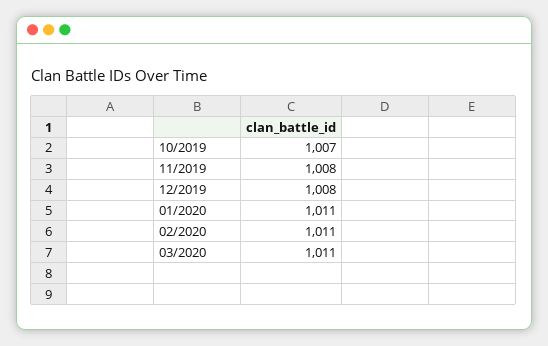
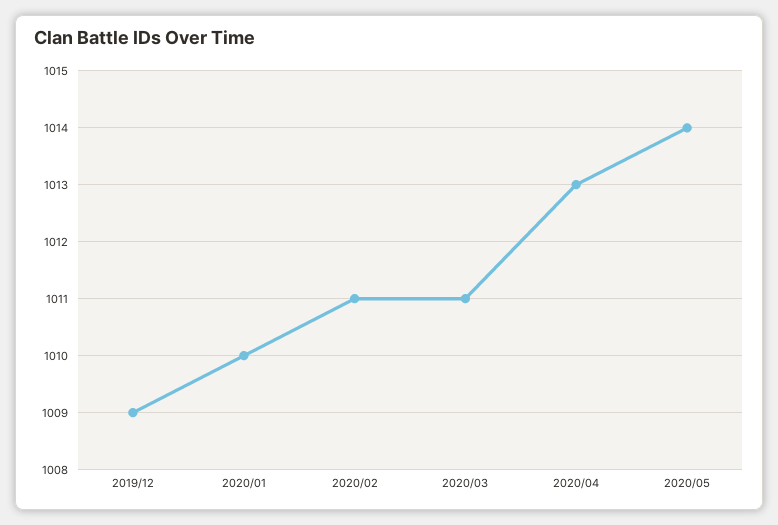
10/2019: 1007 -> none
11/2019: 1008 -> none
12/2019: 1008 -> 1009
01/2020: 1011 -> 1010
2020/04: none -> 1013
2020/05: none -> 1014

